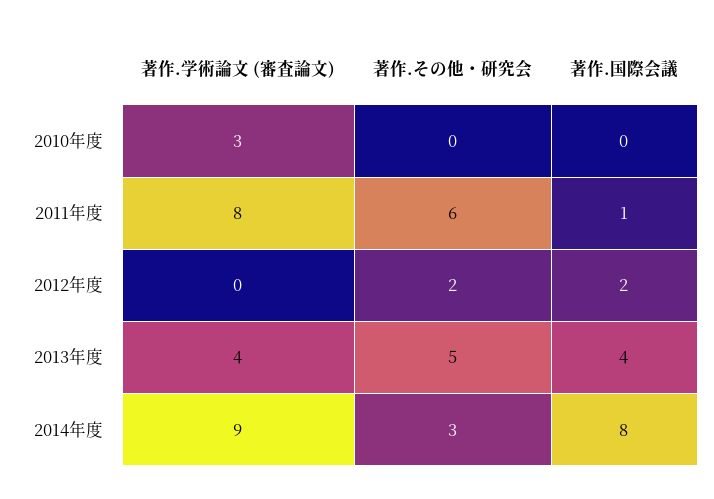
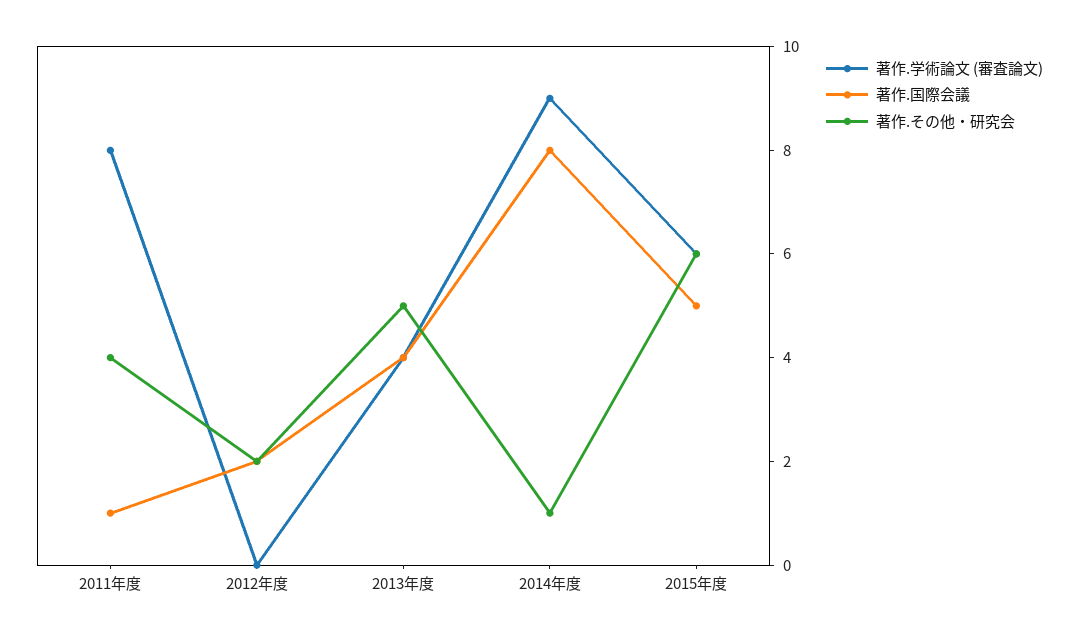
著作.学術論文 (審査論文), 2010年度: 3 -> none
著作.その他・研究会, 2010年度: 0 -> none
著作.国際会議, 2010年度: 0 -> none
著作.その他・研究会, 2011年度: 6 -> 4
著作.その他・研究会, 2014年度: 3 -> 1
著作.学術論文 (審査論文), 2015年度: none -> 6
著作.国際会議, 2015年度: none -> 5
著作.その他・研究会, 2015年度: none -> 6

